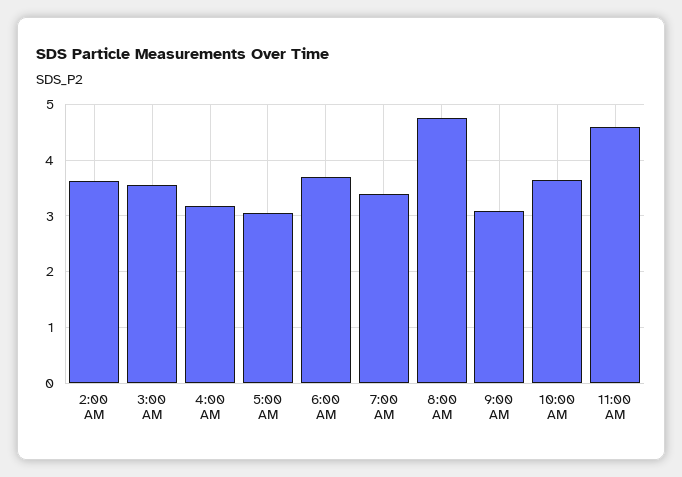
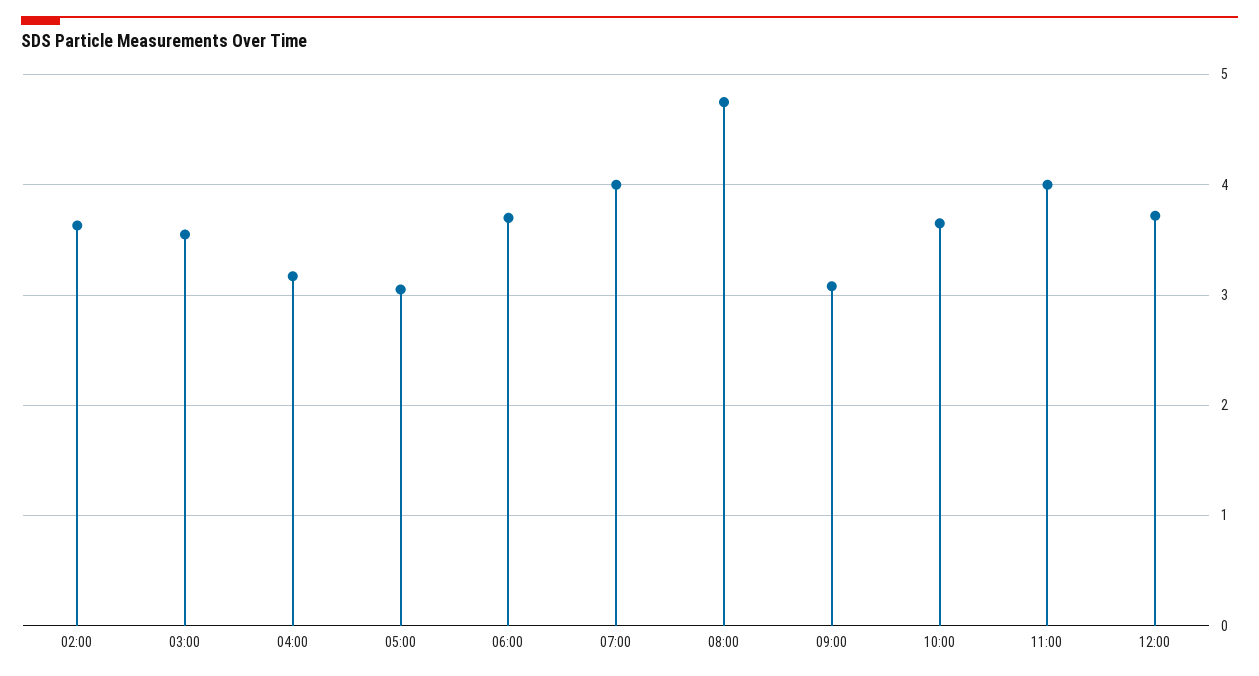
7:00 AM: 3.4 -> 4
11:00 AM: 4.6 -> 4
12:00: none -> 3.7

